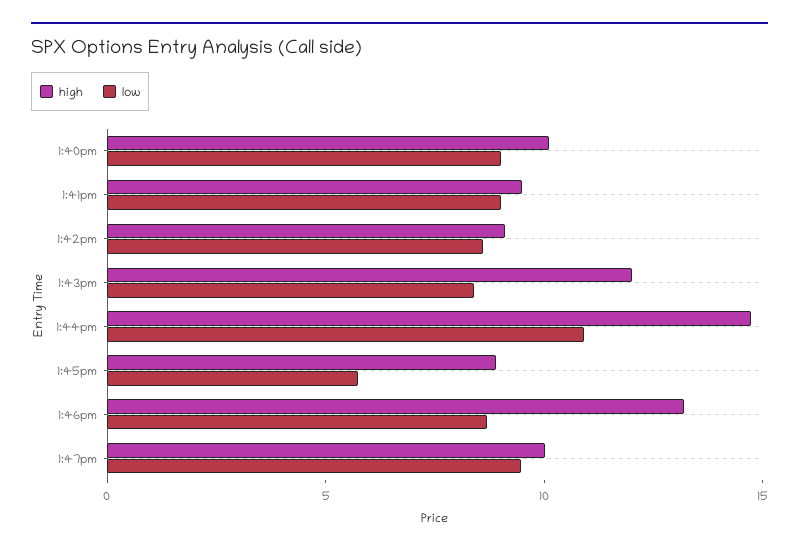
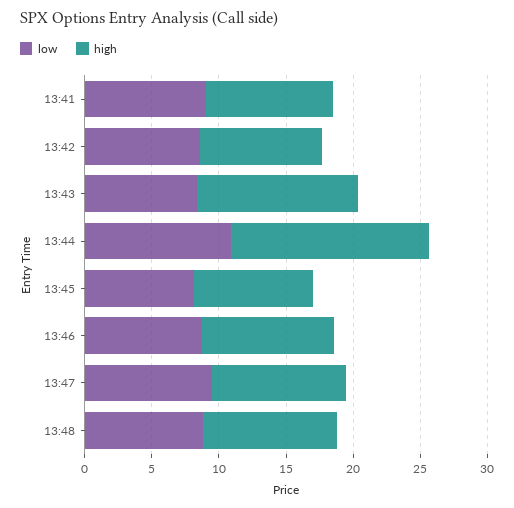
high, 1:40pm: 10 -> none
low, 1:40pm: 9 -> none
low, 1:45pm: 6 -> 8
high, 1:46pm: 13 -> 10
low, 13:48: none -> 9
high, 13:48: none -> 10

